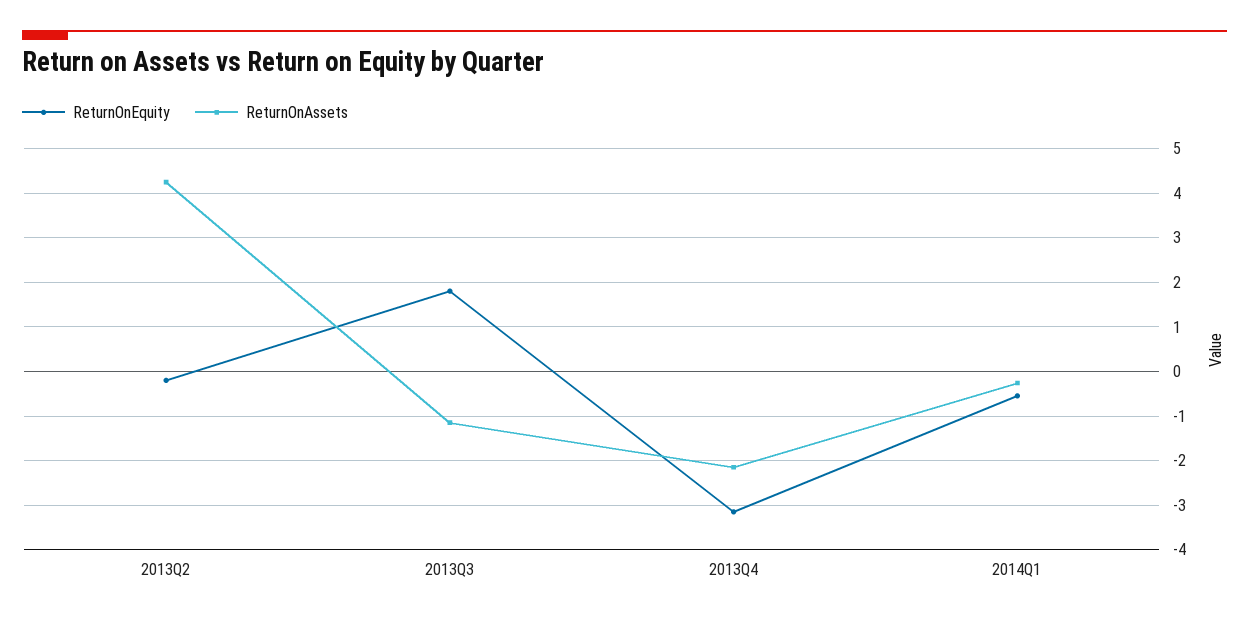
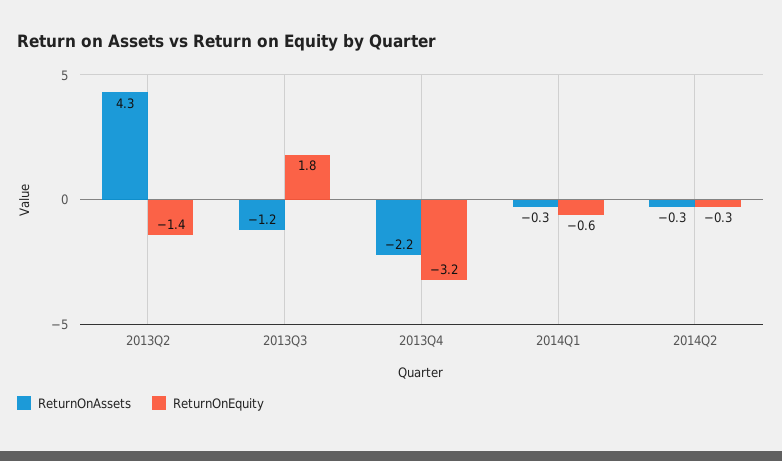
ReturnOnEquity, 2013Q2: -0.2 -> -1.4
ReturnOnAssets, 2014Q2: none -> -0.3
ReturnOnEquity, 2014Q2: none -> -0.3

